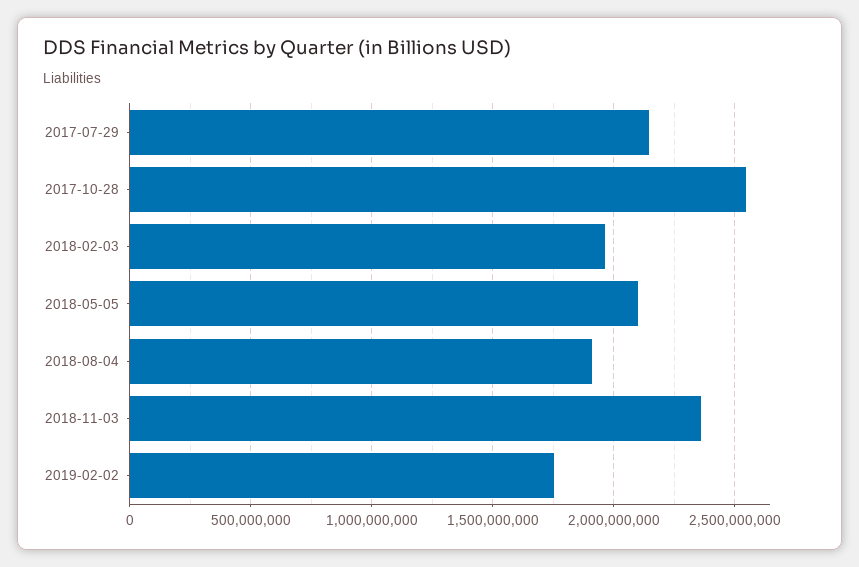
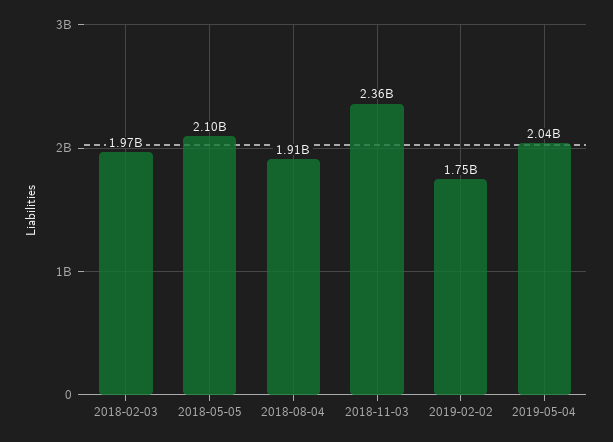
2017-07-29: 2150000000 -> none
2017-10-28: 2550000000 -> none
2019-05-04: none -> 2040000000

